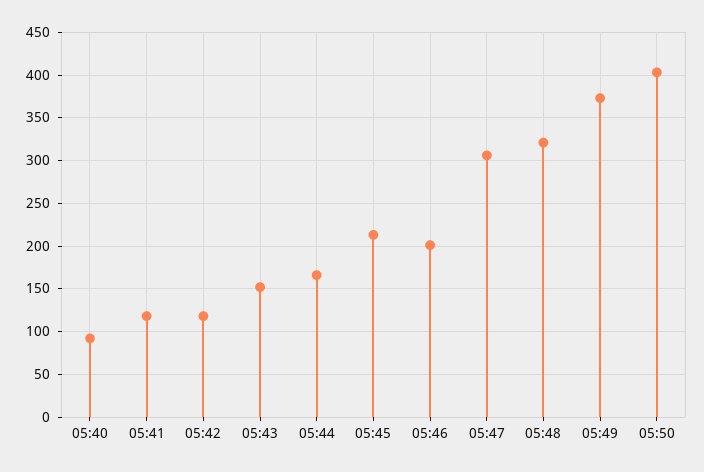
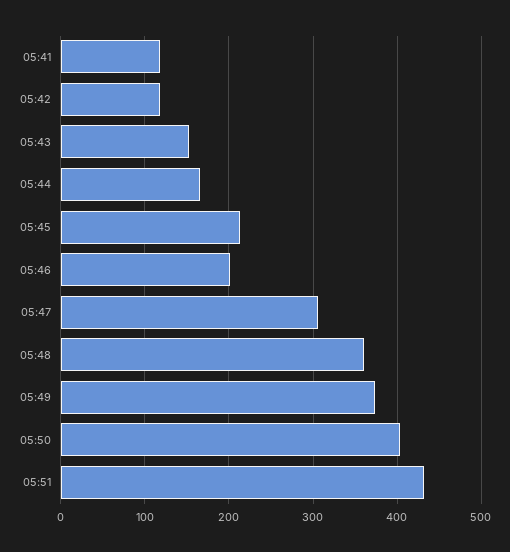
05:40: 90 -> none
05:48: 320 -> 360
05:51: none -> 430

